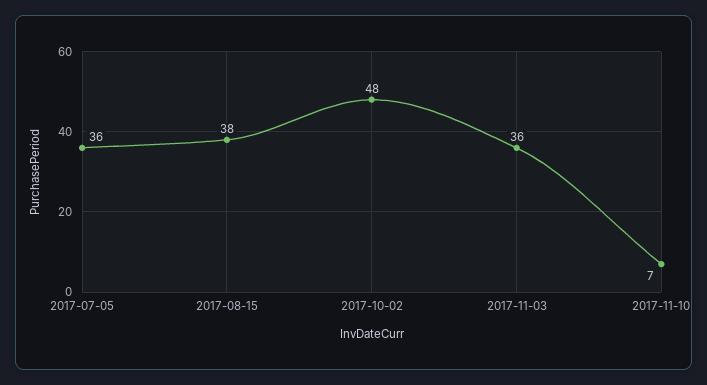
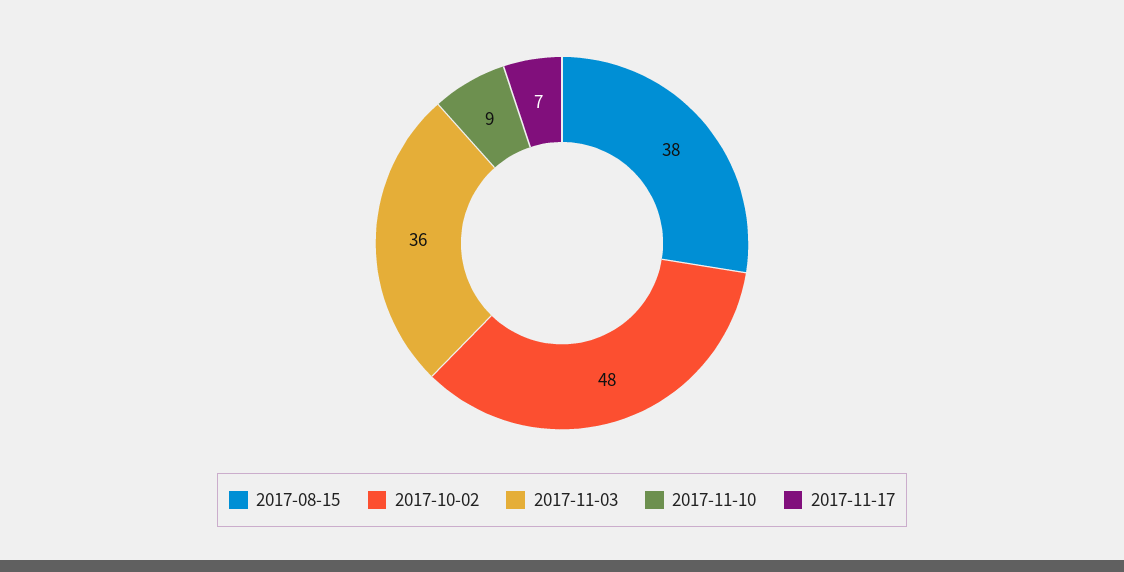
2017-07-05: 36 -> none
2017-11-10: 7 -> 9
2017-11-17: none -> 7

